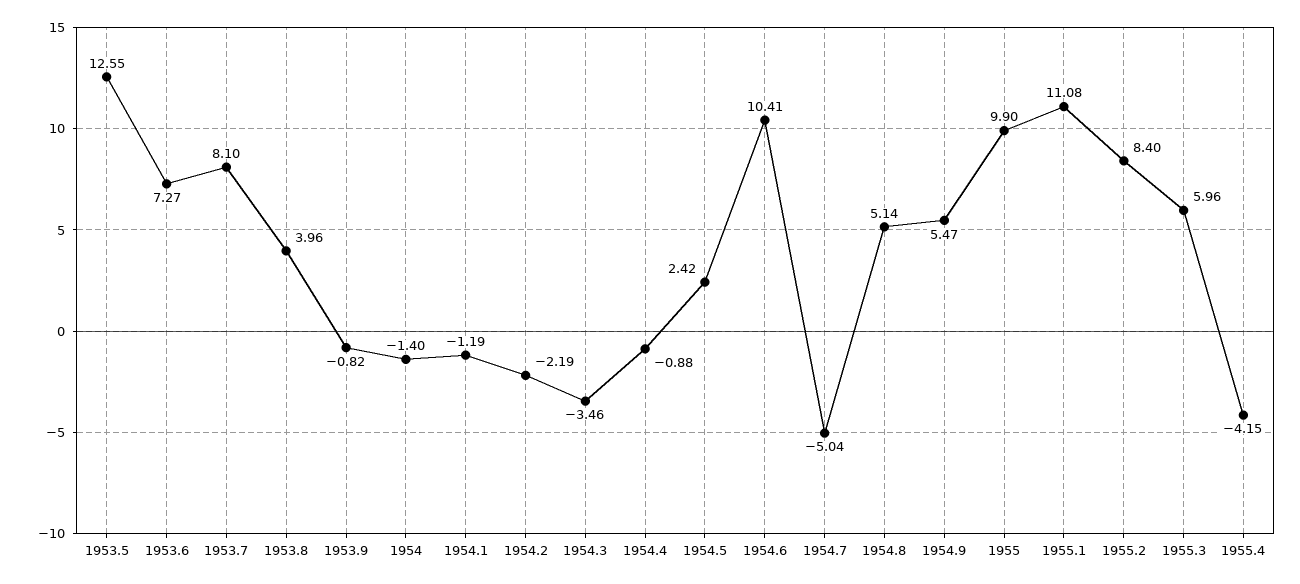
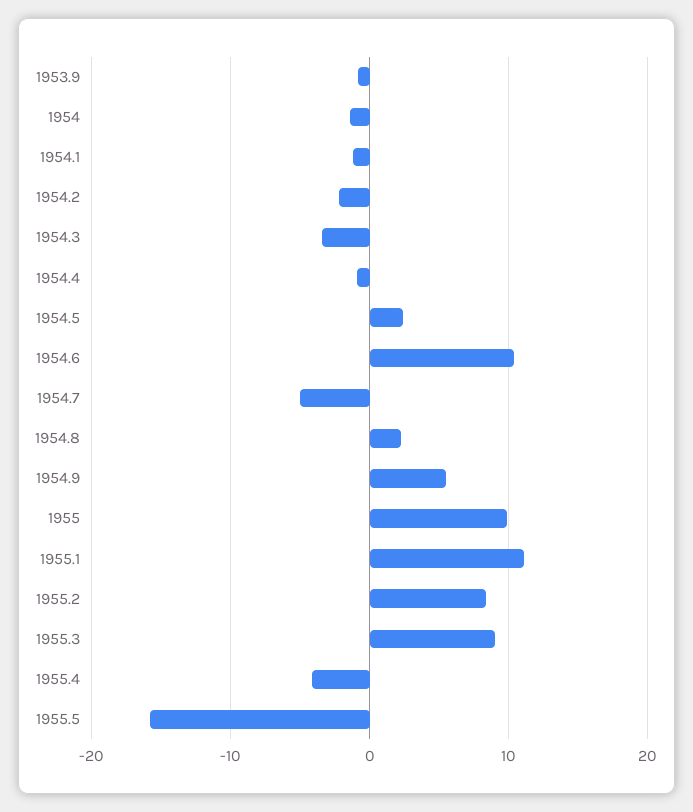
1953.5: 12.55 -> none
1953.6: 7.27 -> none
1953.7: 8.1 -> none
1953.8: 3.96 -> none
1954.8: 5.14 -> 2
1955.3: 5.96 -> 9
1955.5: none -> -16

